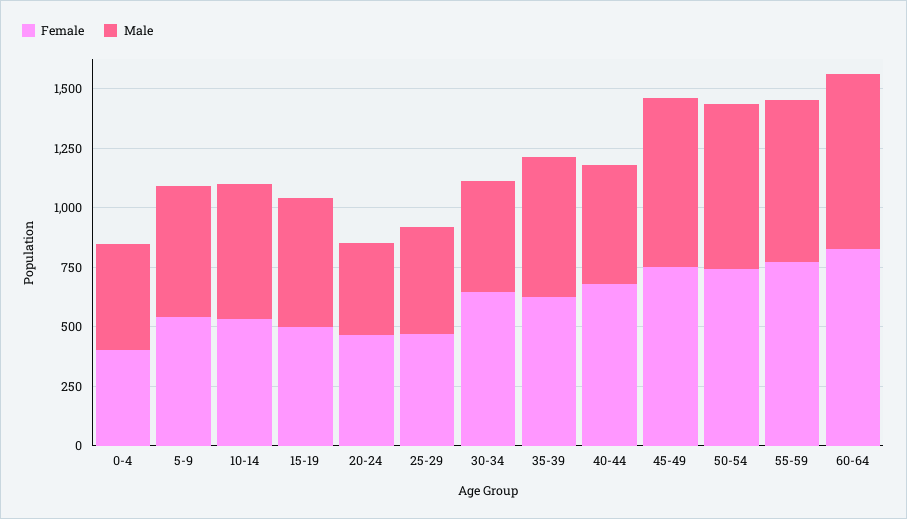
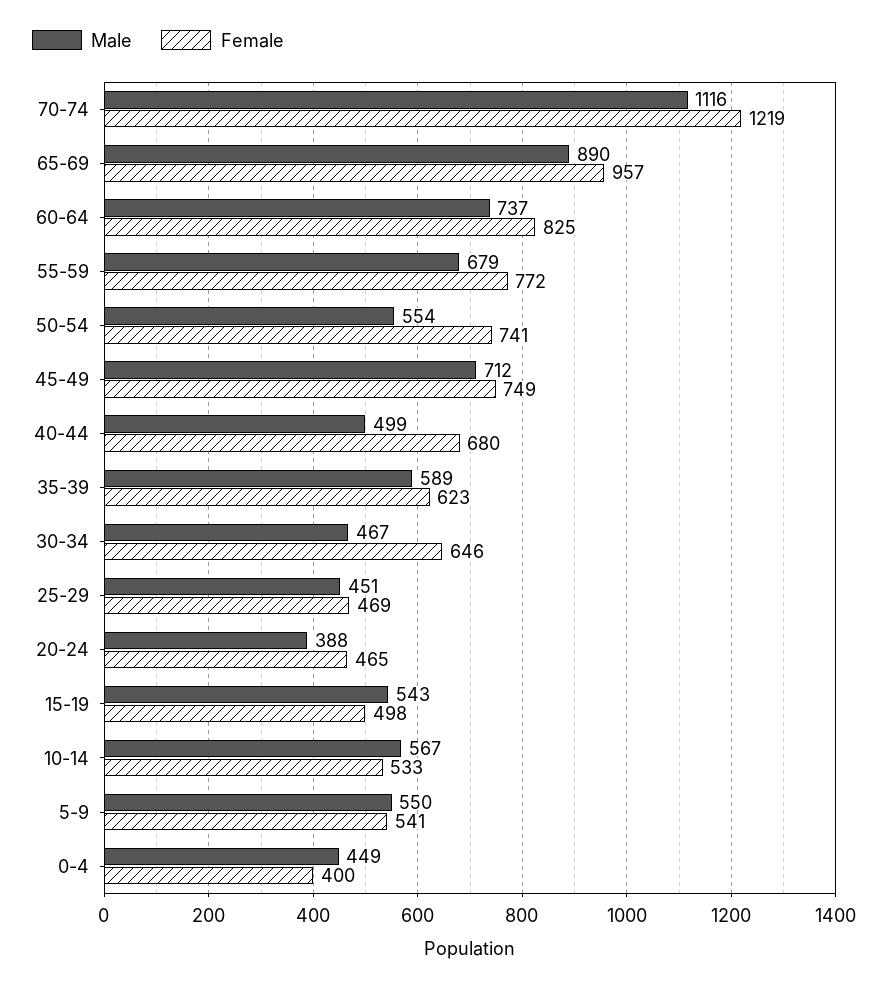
Male, 50-54: 700 -> 554
Male, 70-74: none -> 1116
Female, 70-74: none -> 1219
Male, 65-69: none -> 890
Female, 65-69: none -> 957

